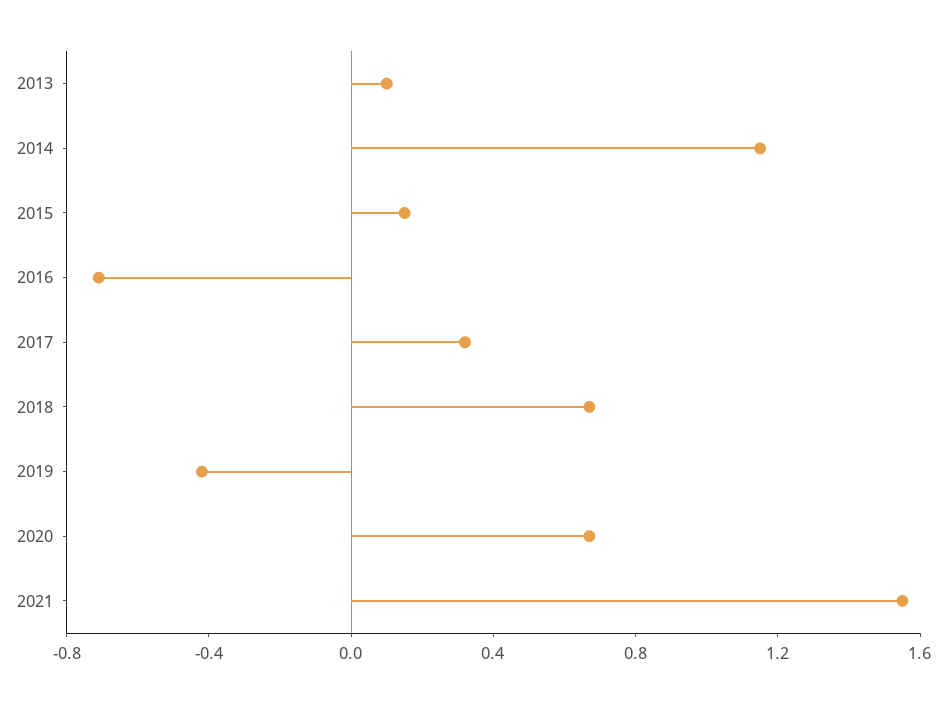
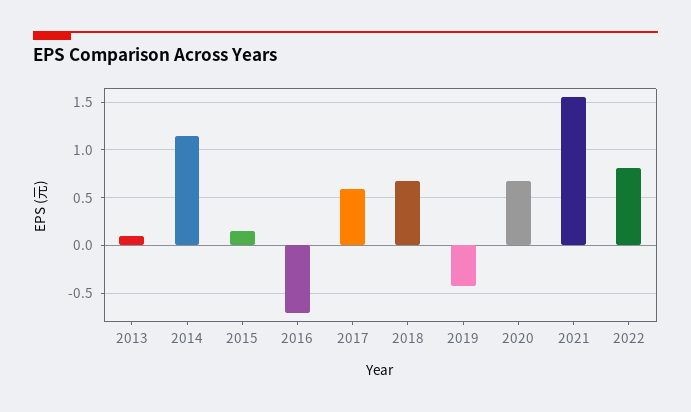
2017: 0.3 -> 0.6
2022: none -> 0.8

